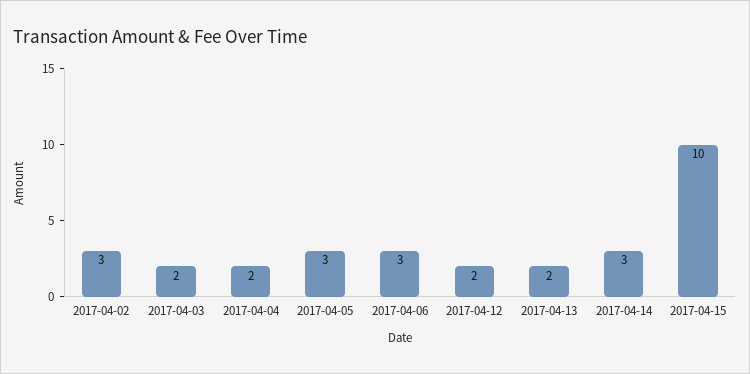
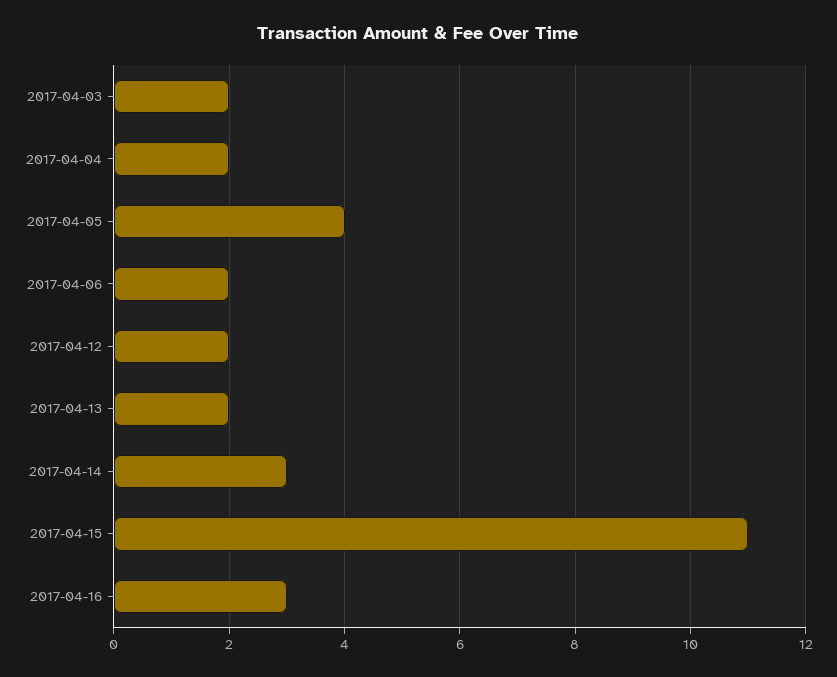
2017-04-02: 3 -> none
2017-04-05: 3 -> 4
2017-04-06: 3 -> 2
2017-04-15: 10 -> 11
2017-04-16: none -> 3

